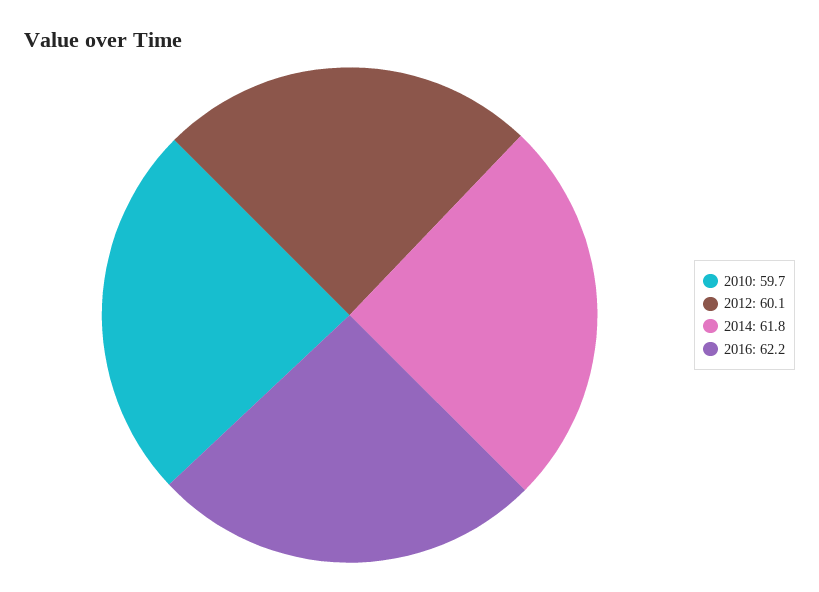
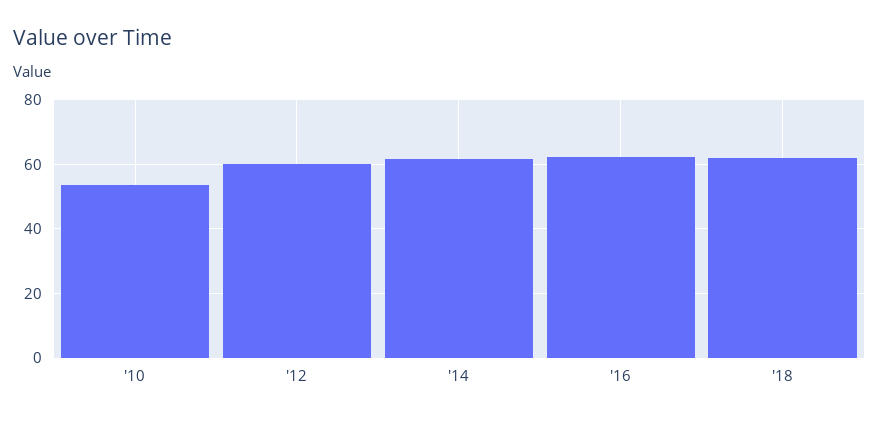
2010: 59.7 -> 54
'18: none -> 62

